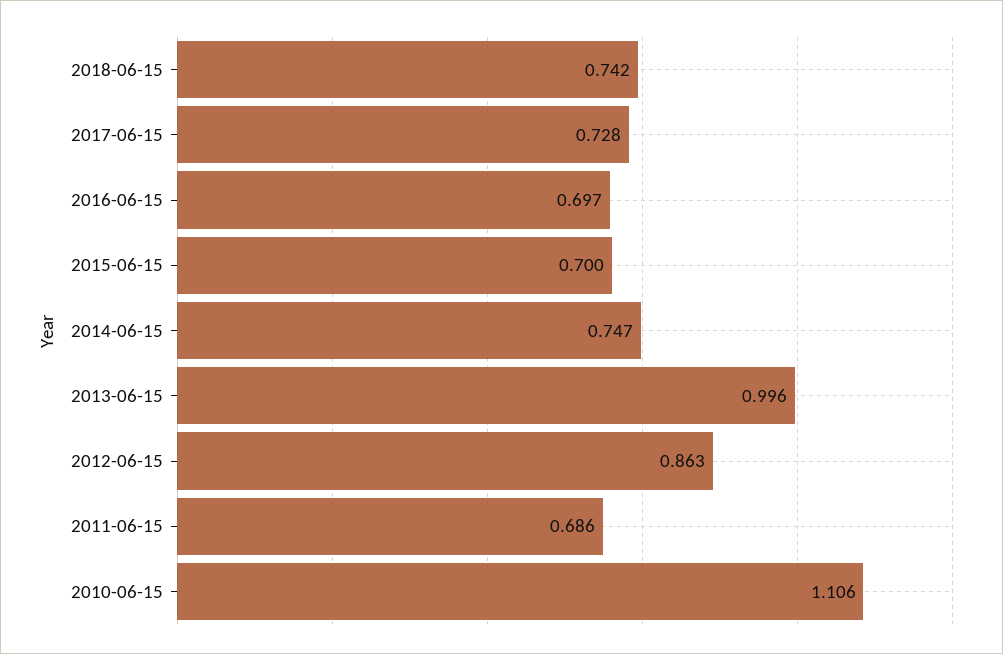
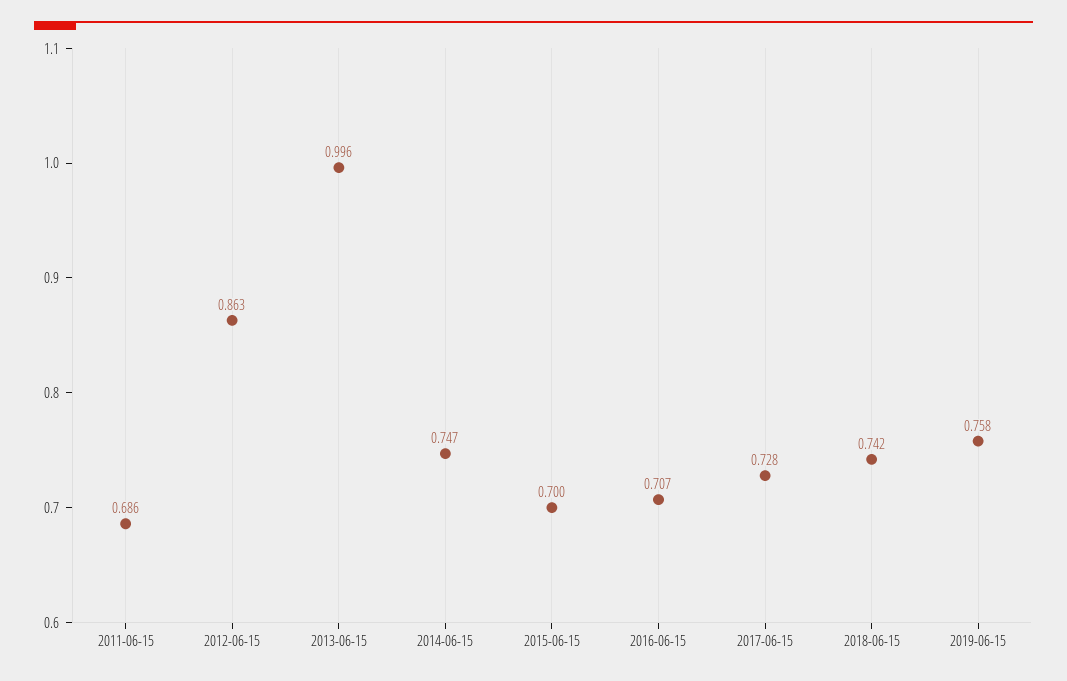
2016-06-15: 0.697 -> 0.707
2010-06-15: 1.106 -> none
2019-06-15: none -> 0.758

